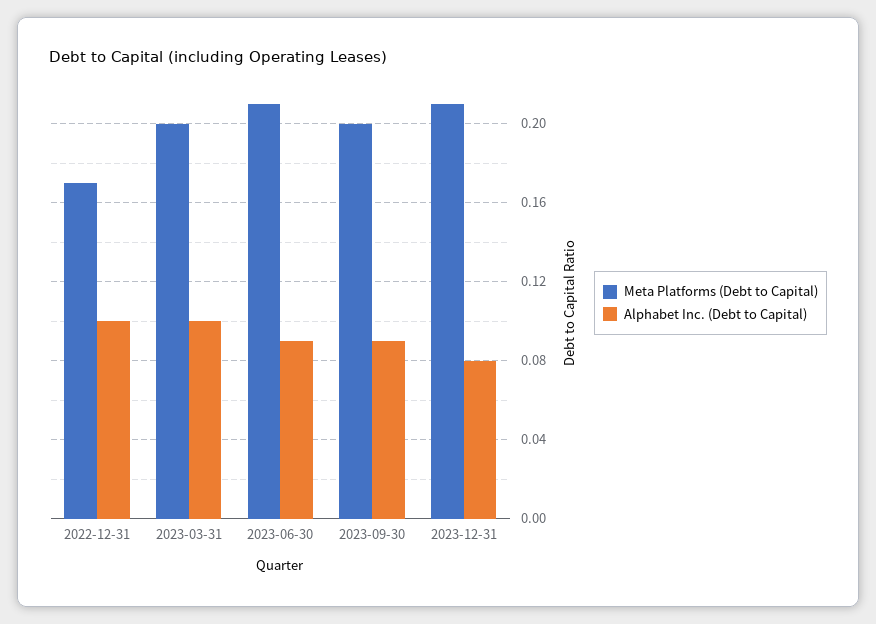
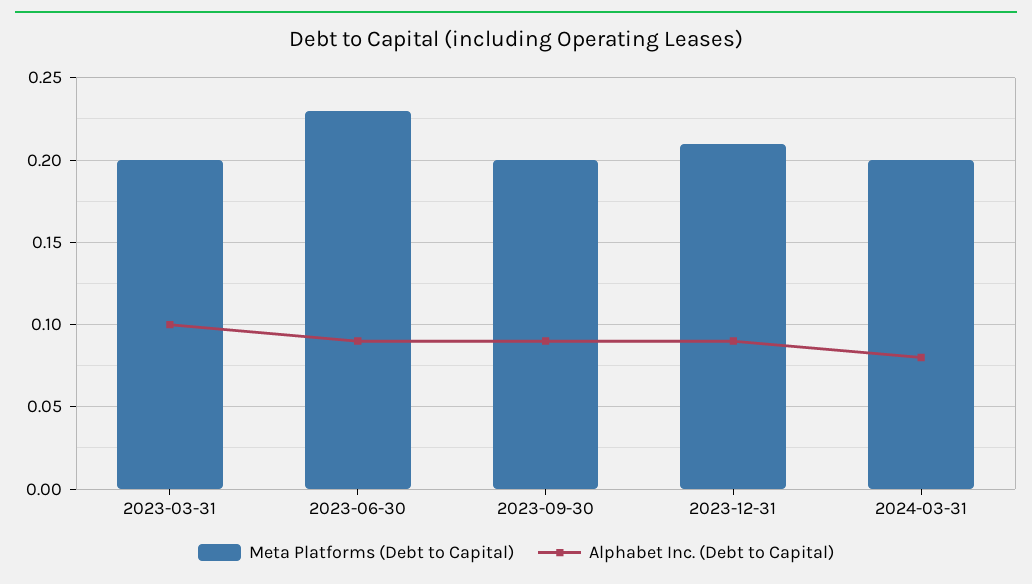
Meta Platforms (Debt to Capital), 2022-12-31: 0.17 -> none
Alphabet Inc. (Debt to Capital), 2022-12-31: 0.1 -> none
Meta Platforms (Debt to Capital), 2023-06-30: 0.21 -> 0.23
Alphabet Inc. (Debt to Capital), 2023-12-31: 0.08 -> 0.09
Meta Platforms (Debt to Capital), 2024-03-31: none -> 0.2
Alphabet Inc. (Debt to Capital), 2024-03-31: none -> 0.08

